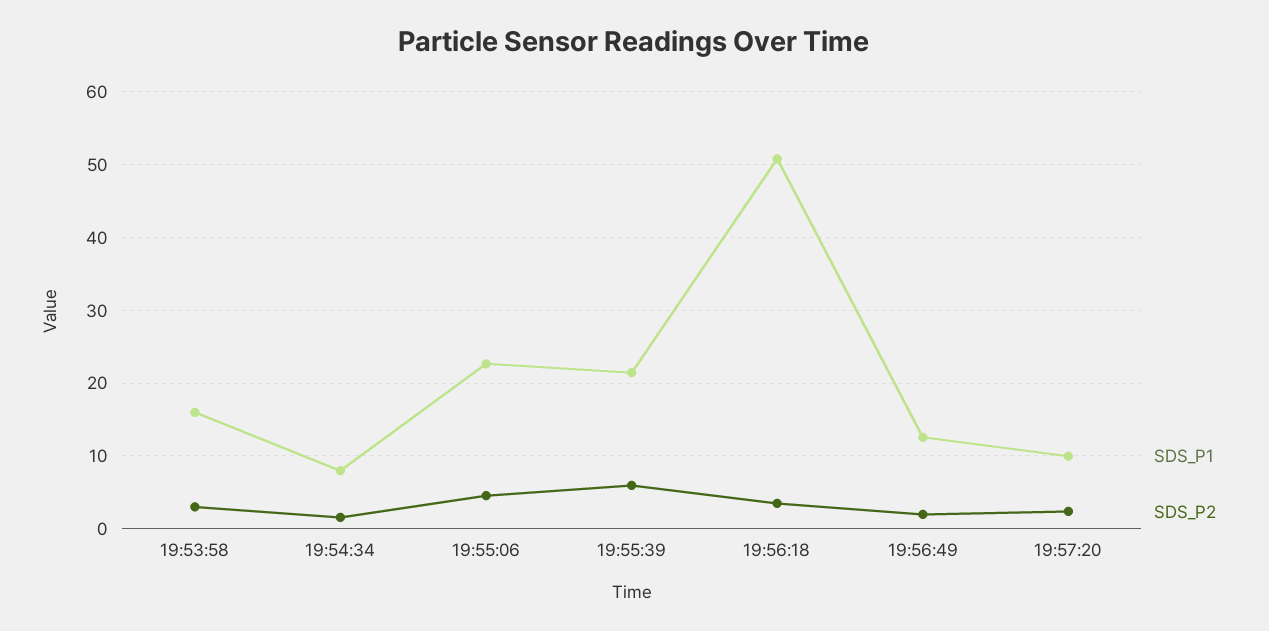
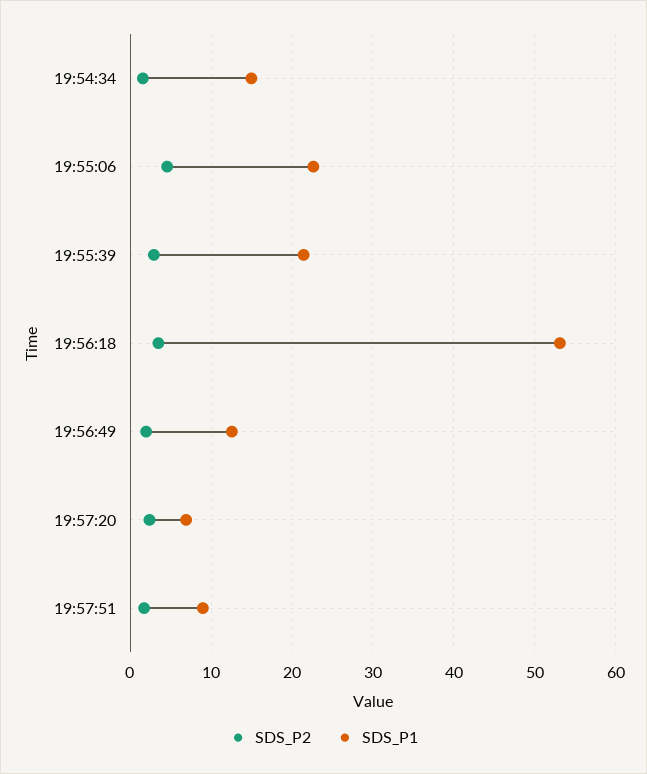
SDS_P1, 19:53:58: 16 -> none
SDS_P2, 19:53:58: 3 -> none
SDS_P1, 19:54:34: 8 -> 15
SDS_P2, 19:55:39: 6 -> 3
SDS_P1, 19:56:18: 51 -> 53
SDS_P1, 19:57:20: 10 -> 7
SDS_P2, 19:57:51: none -> 2
SDS_P1, 19:57:51: none -> 9

